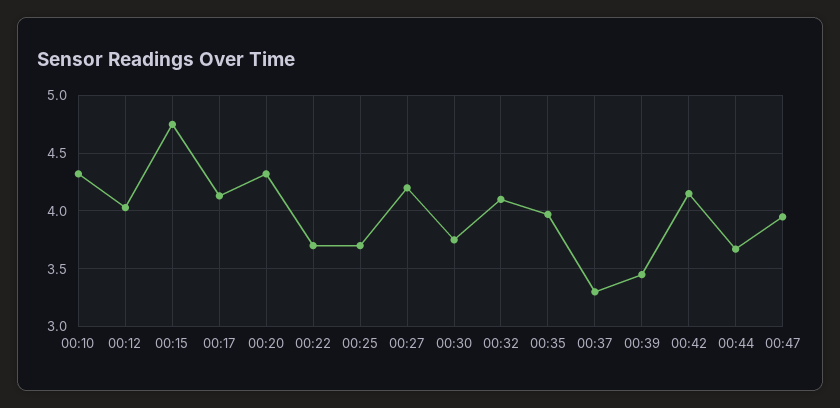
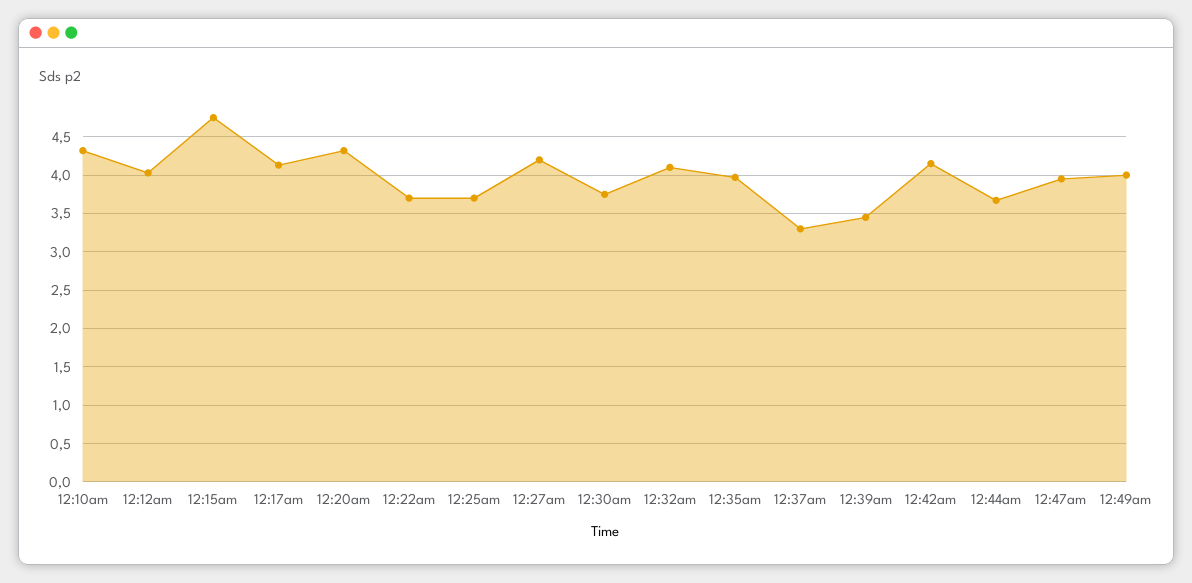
12:49am: none -> 4

